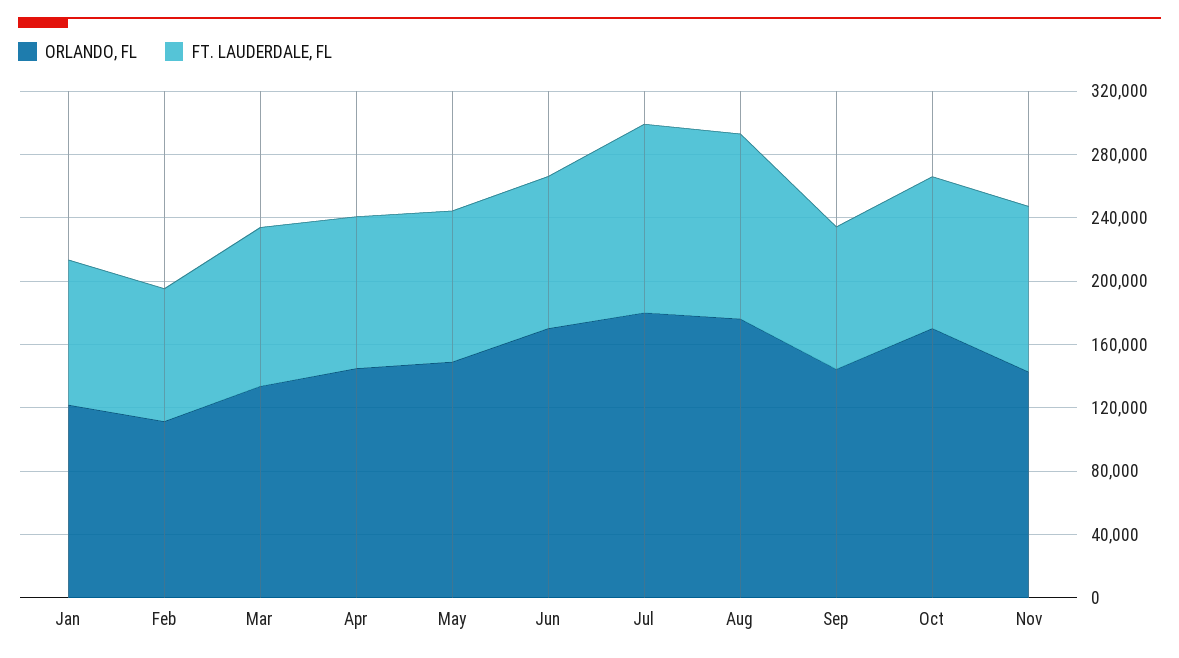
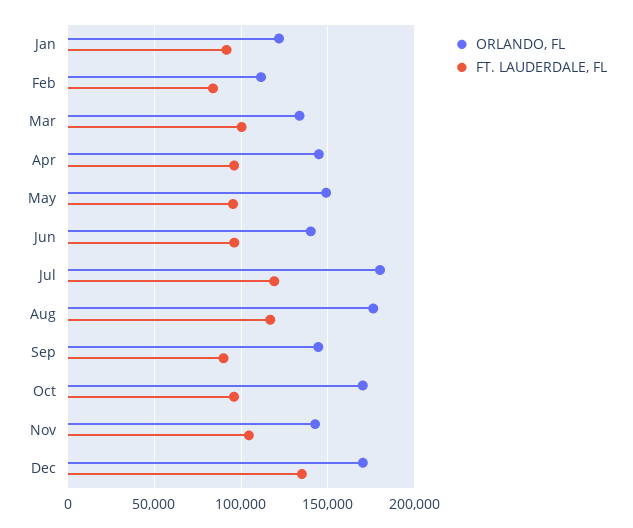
ORLANDO, FL, Jun: 170000 -> 140000
ORLANDO, FL, Dec: none -> 170000
FT. LAUDERDALE, FL, Dec: none -> 135000

